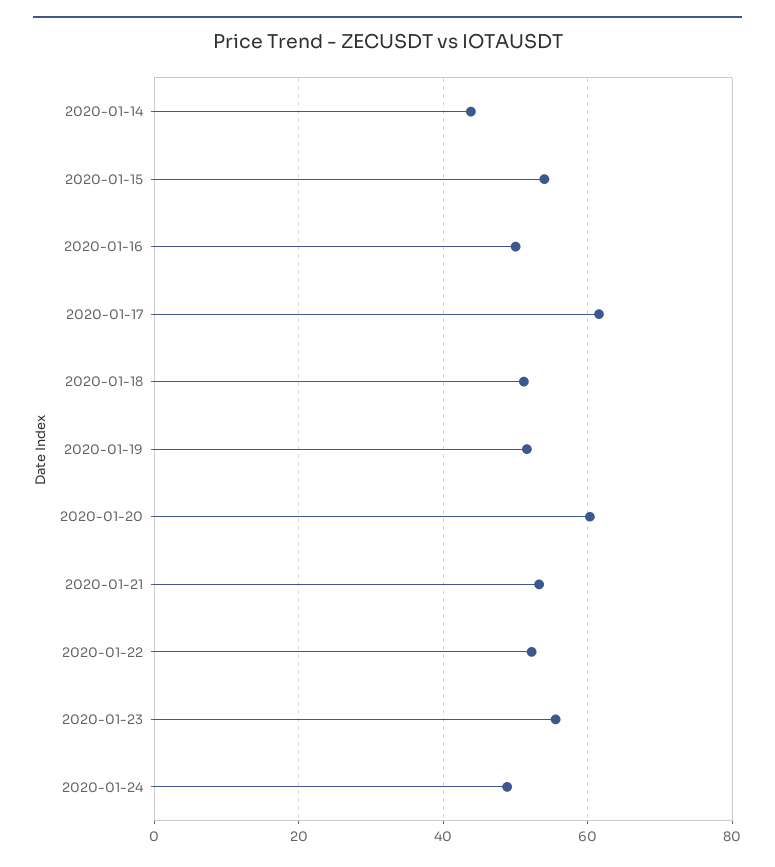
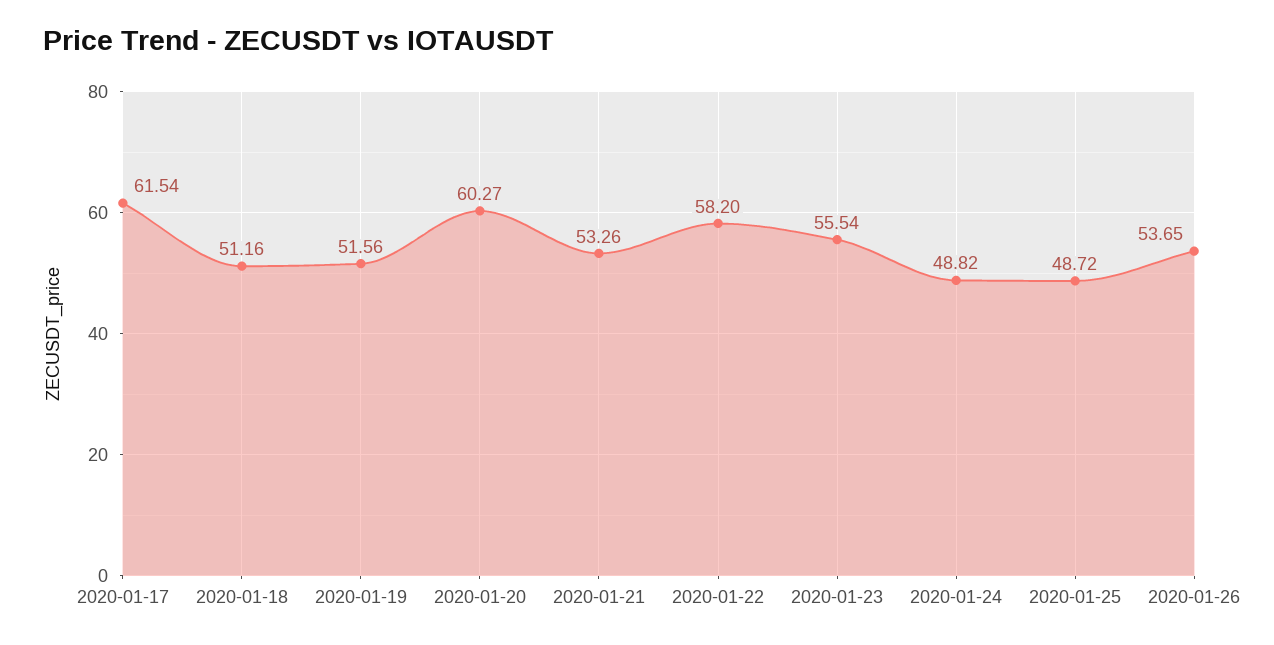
2020-01-14: 44 -> none
2020-01-15: 54 -> none
2020-01-16: 50 -> none
2020-01-22: 52 -> 58.2
2020-01-25: none -> 48.72
2020-01-26: none -> 53.65

